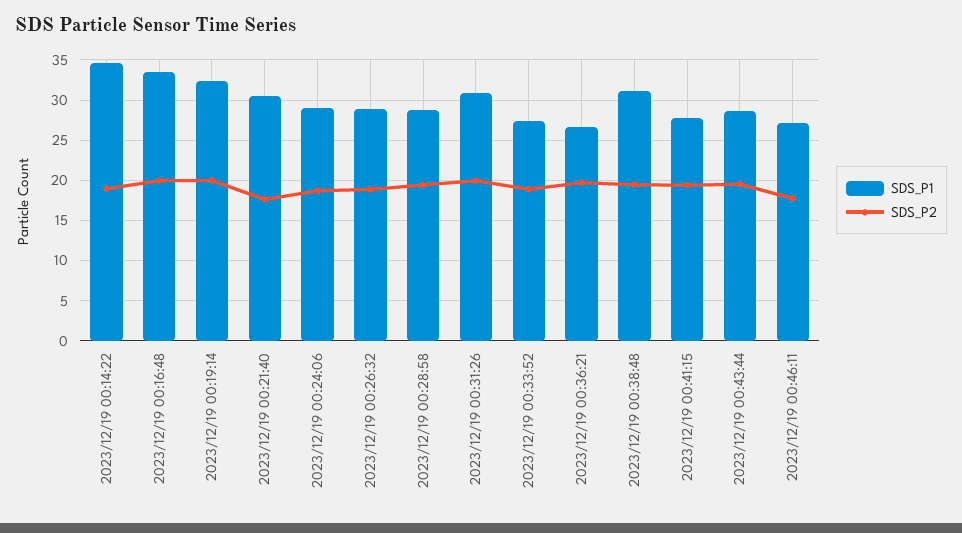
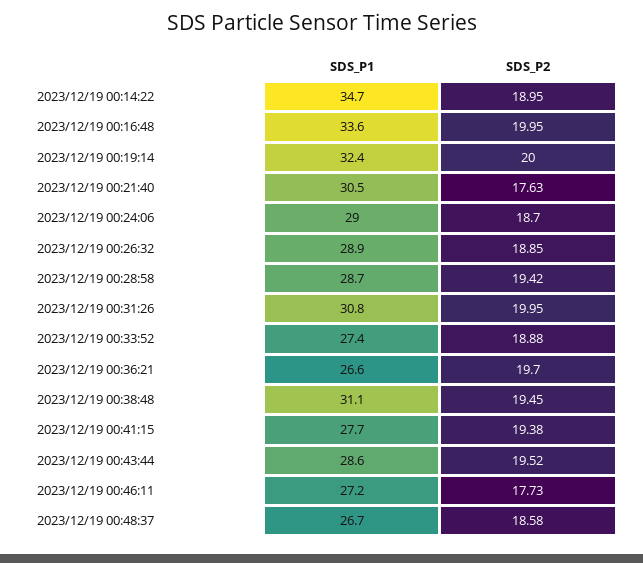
SDS_P1, 2023/12/19 00:48:37: none -> 26.7
SDS_P2, 2023/12/19 00:48:37: none -> 18.58

